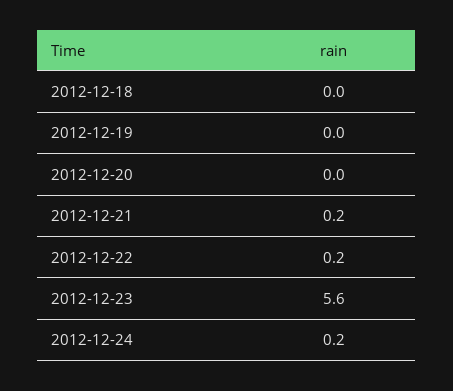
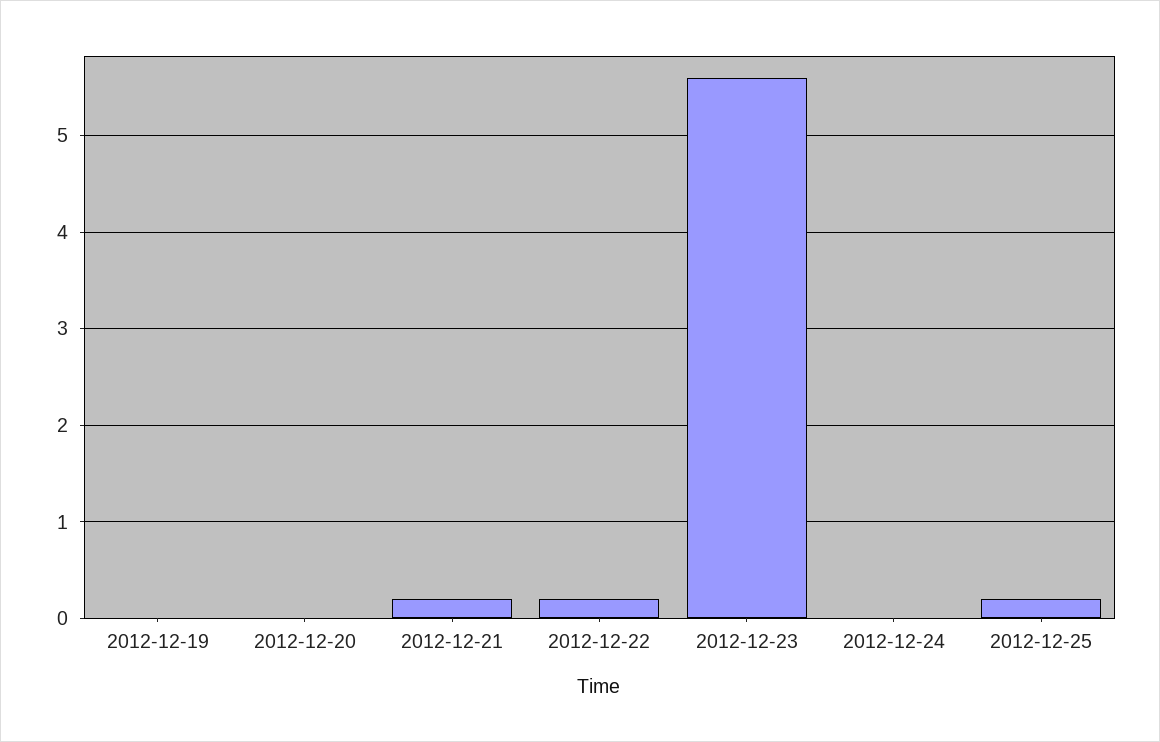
2012-12-18: 0 -> none
2012-12-24: 0.2 -> 0
2012-12-25: none -> 0.2

